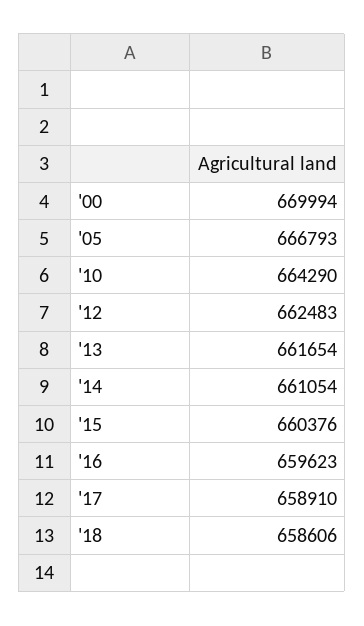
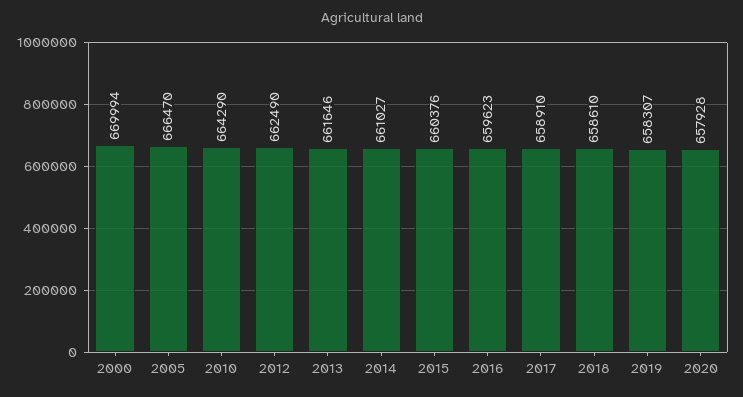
'05: 666793 -> 666470
'12: 662483 -> 662490
'13: 661654 -> 661646
'14: 661054 -> 661027
'18: 658606 -> 658610
2019: none -> 658307
2020: none -> 657928

